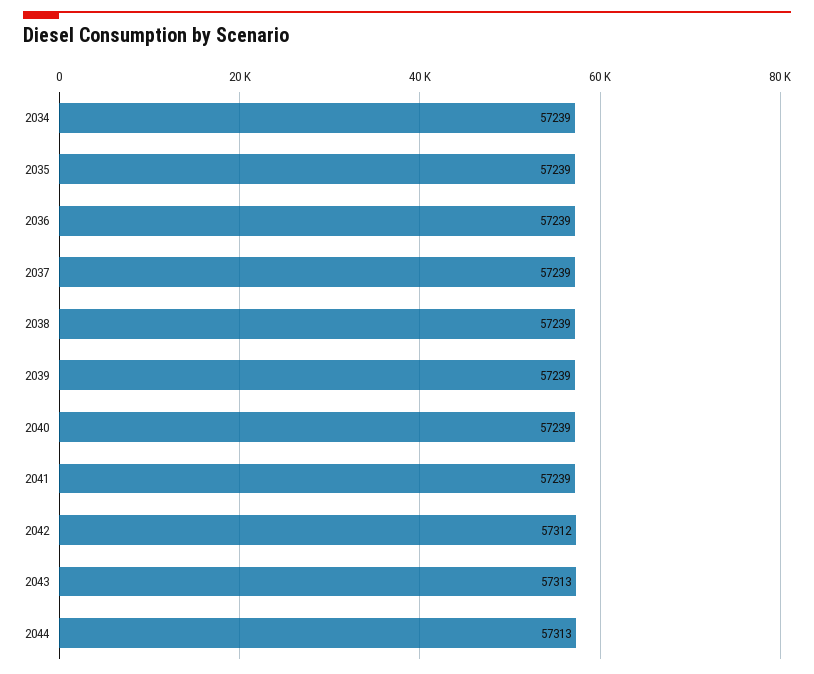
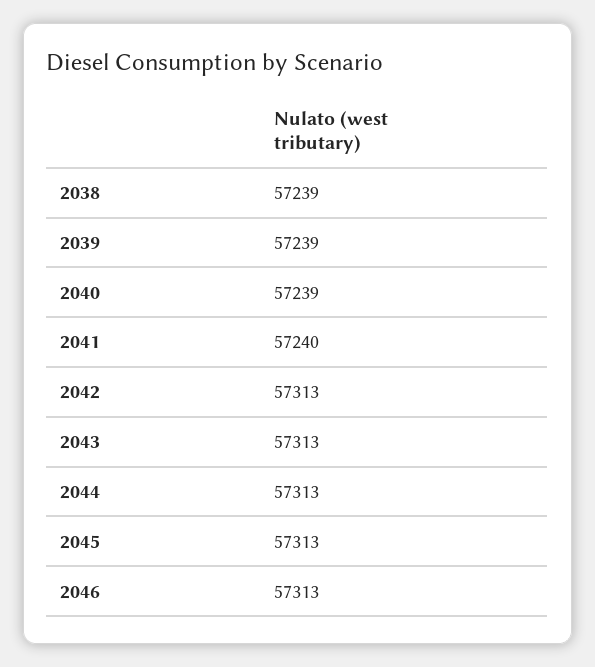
2034: 57239 -> none
2035: 57239 -> none
2036: 57239 -> none
2037: 57239 -> none
2041: 57239 -> 57240
2042: 57312 -> 57313
2045: none -> 57313
2046: none -> 57313

